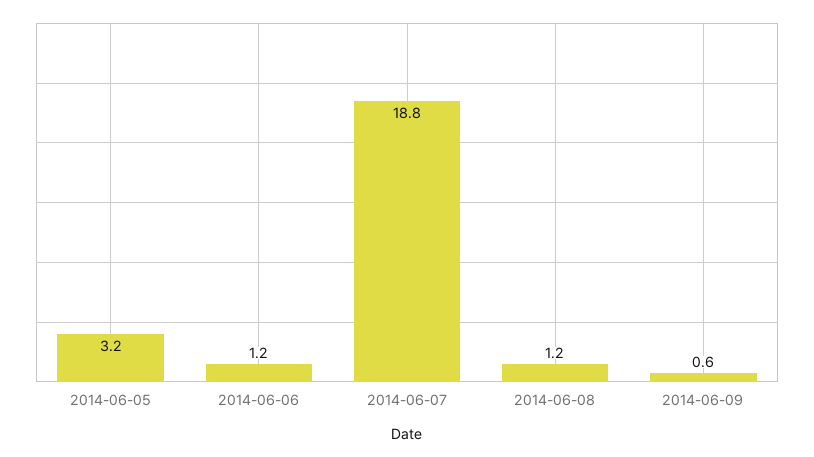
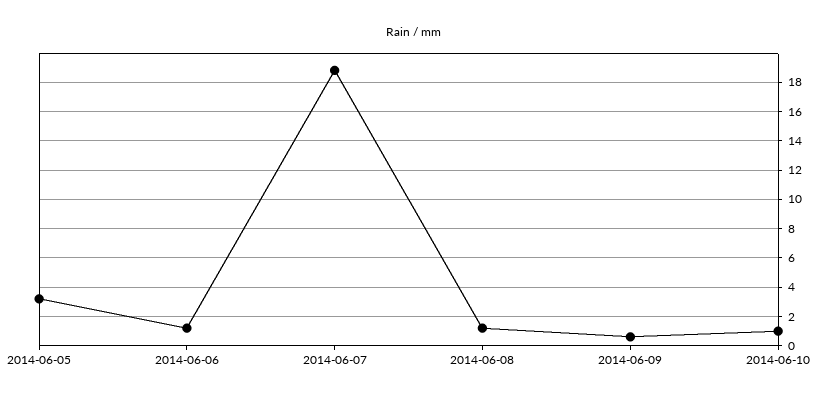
2014-06-10: none -> 1

